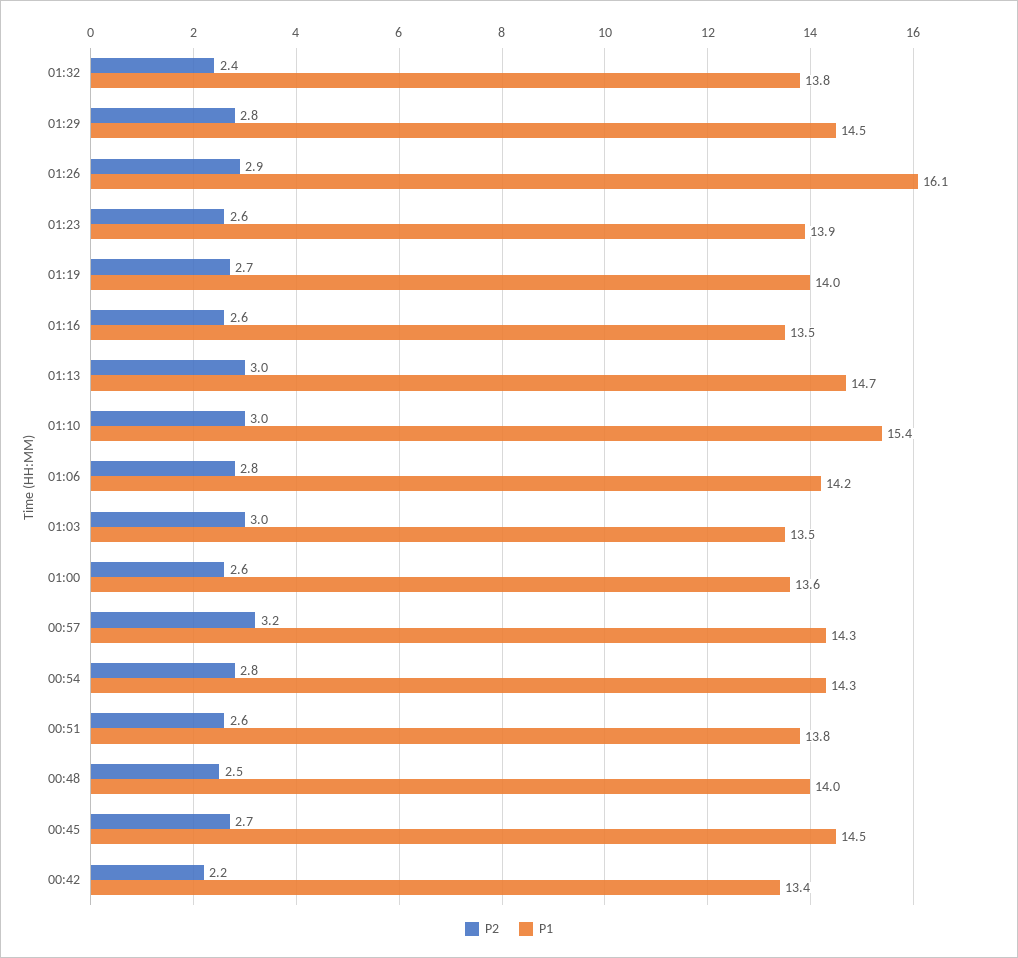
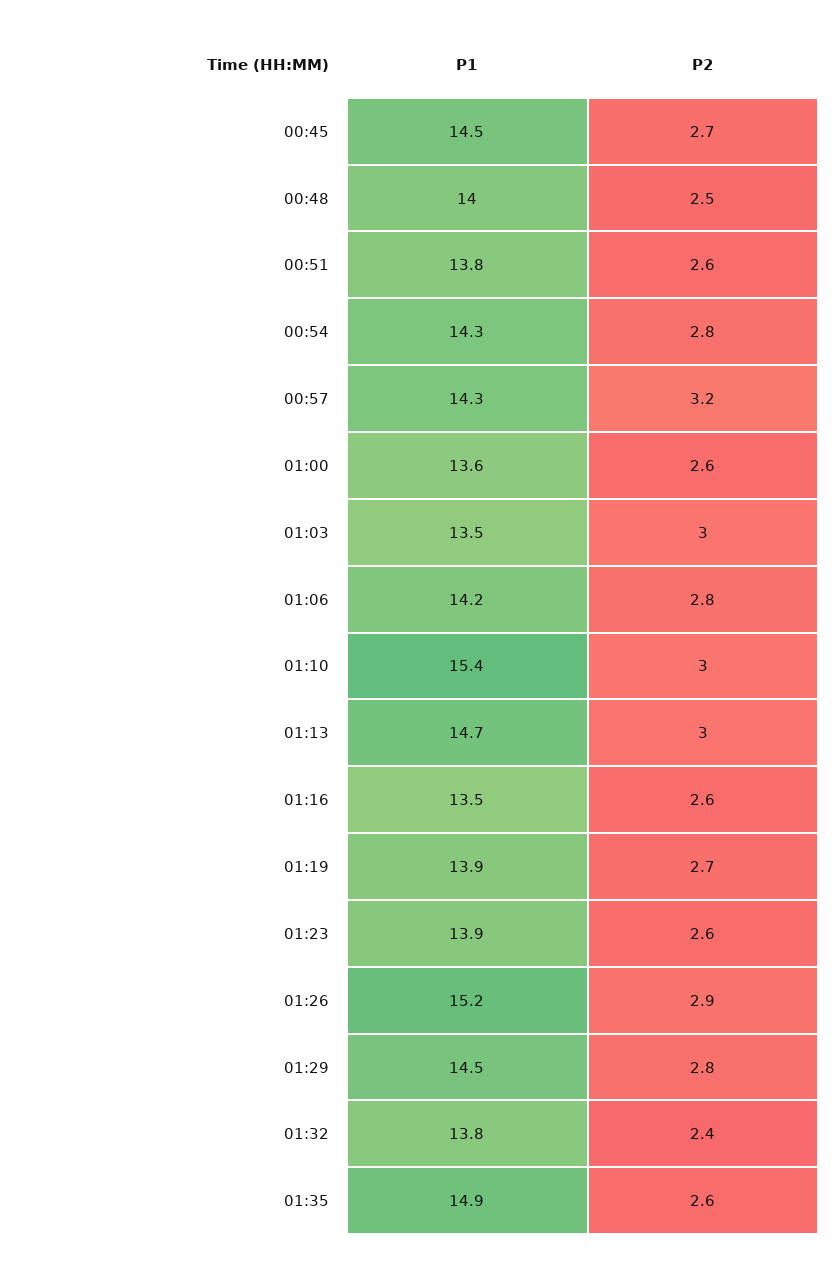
P1, 01:26: 16.1 -> 15.2
P1, 01:19: 14 -> 13.9
P2, 00:42: 2.2 -> none
P1, 00:42: 13.4 -> none
P1, 01:35: none -> 14.9
P2, 01:35: none -> 2.6

